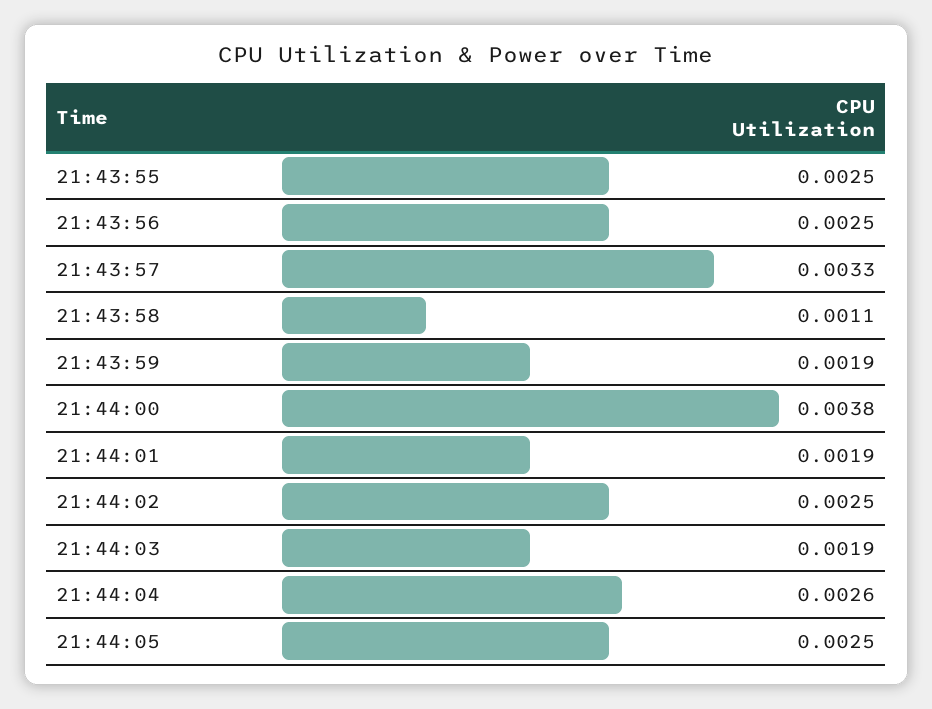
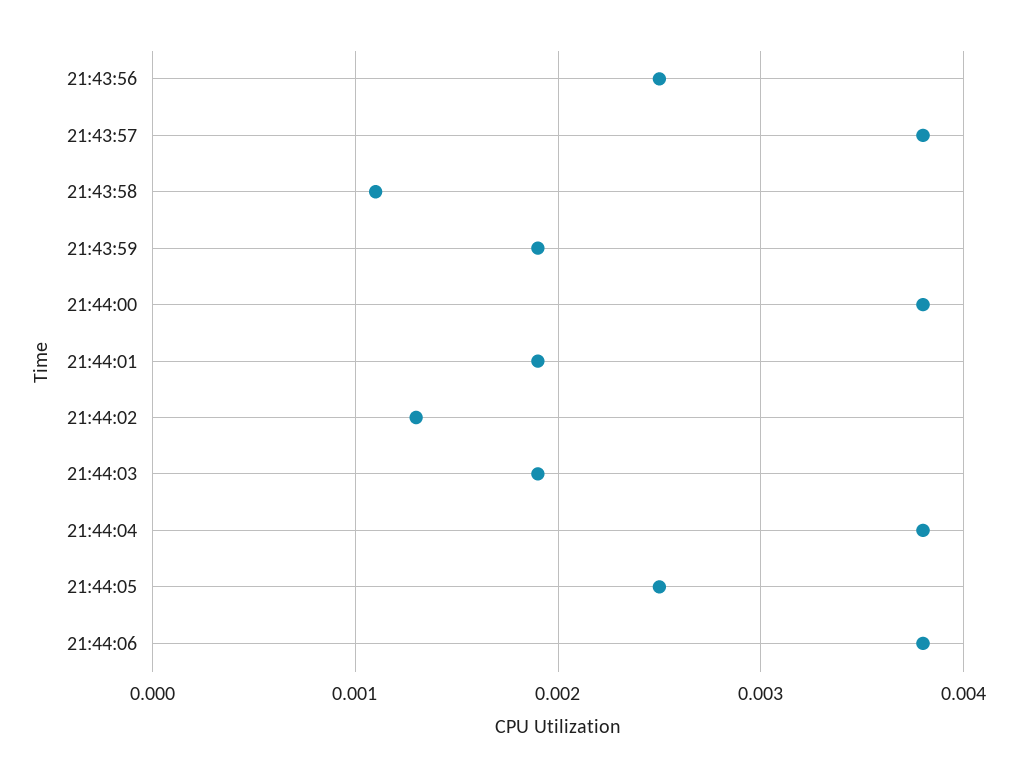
21:43:55: 0.0025 -> none
21:43:57: 0.0033 -> 0.0038
21:44:02: 0.0025 -> 0.0013
21:44:04: 0.0026 -> 0.0038
21:44:06: none -> 0.0038

